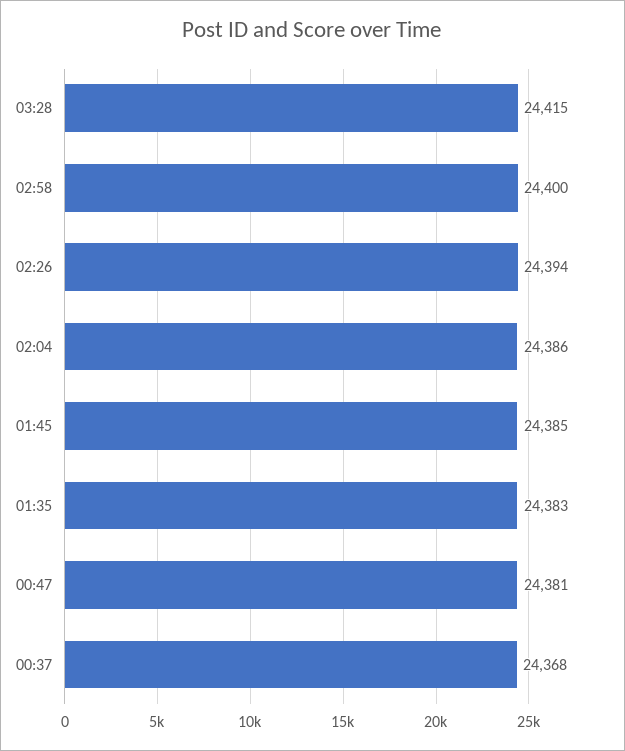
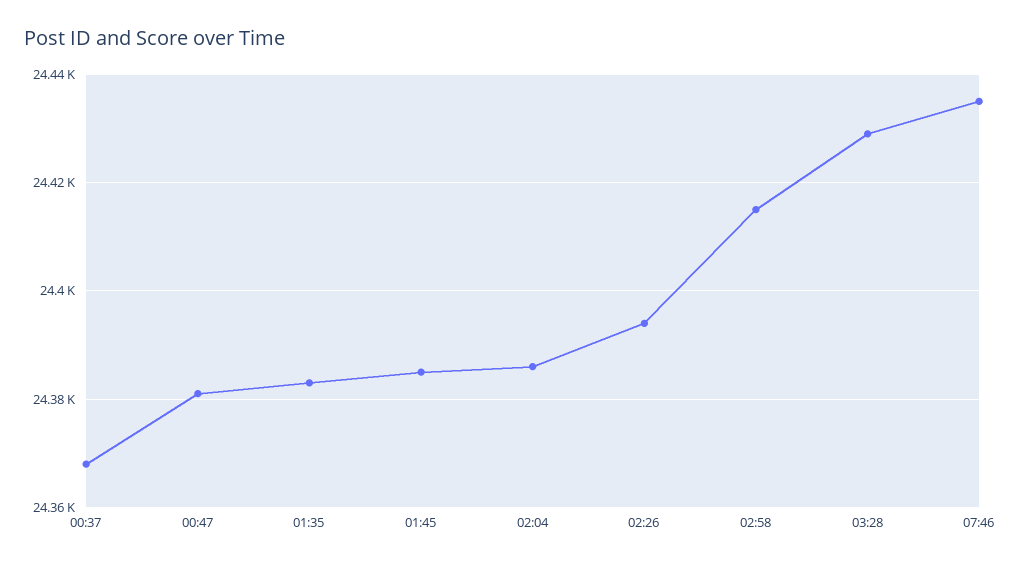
03:28: 24415 -> 24430
02:58: 24400 -> 24415
07:46: none -> 24435

